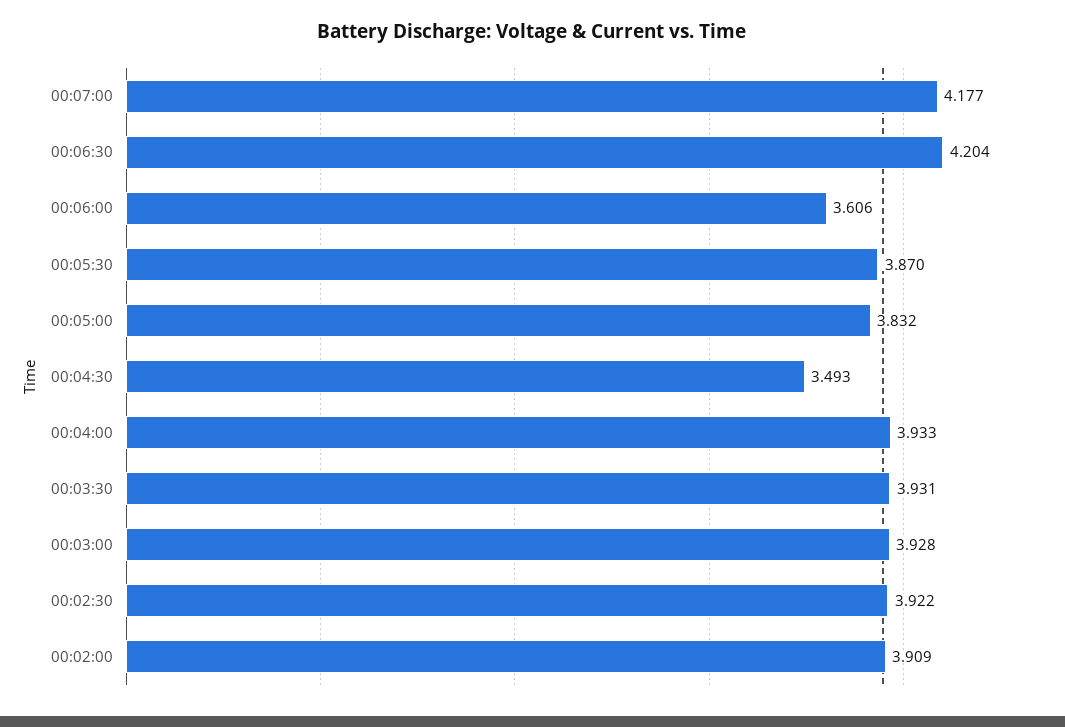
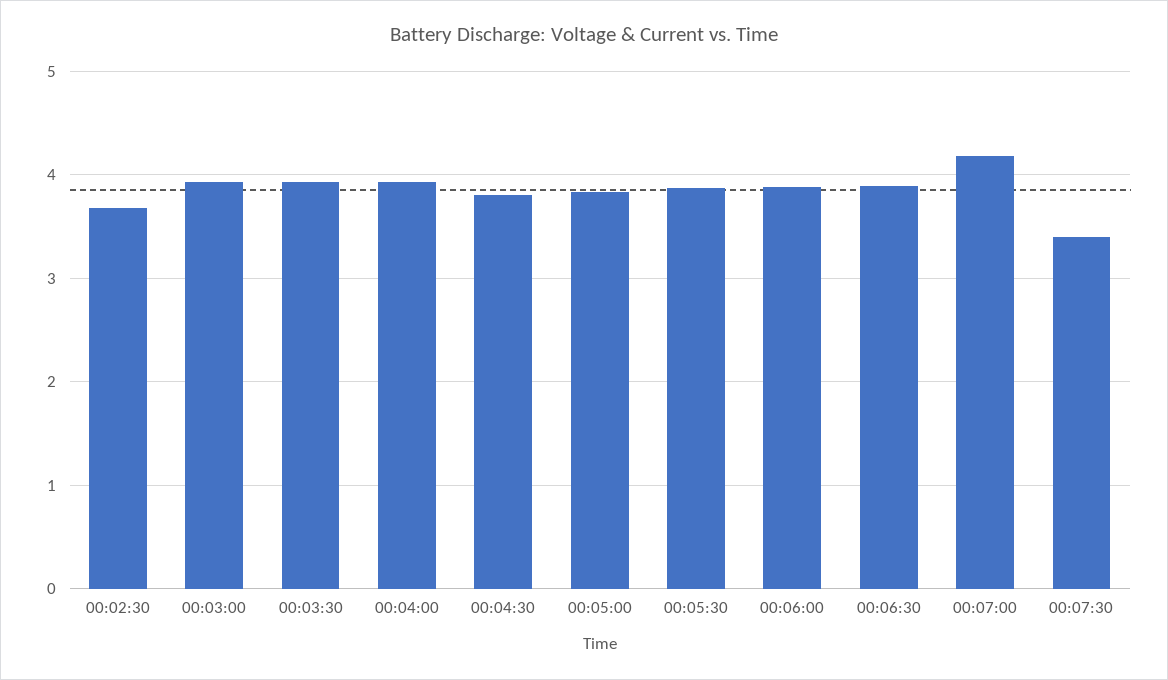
00:06:30: 4.204 -> 3.9
00:06:00: 3.606 -> 3.9
00:04:30: 3.493 -> 3.8
00:02:30: 3.922 -> 3.7
00:02:00: 3.909 -> none
00:07:30: none -> 3.4

